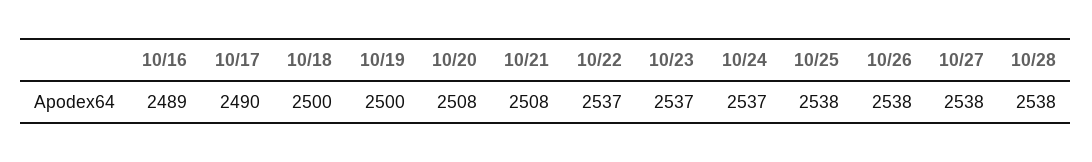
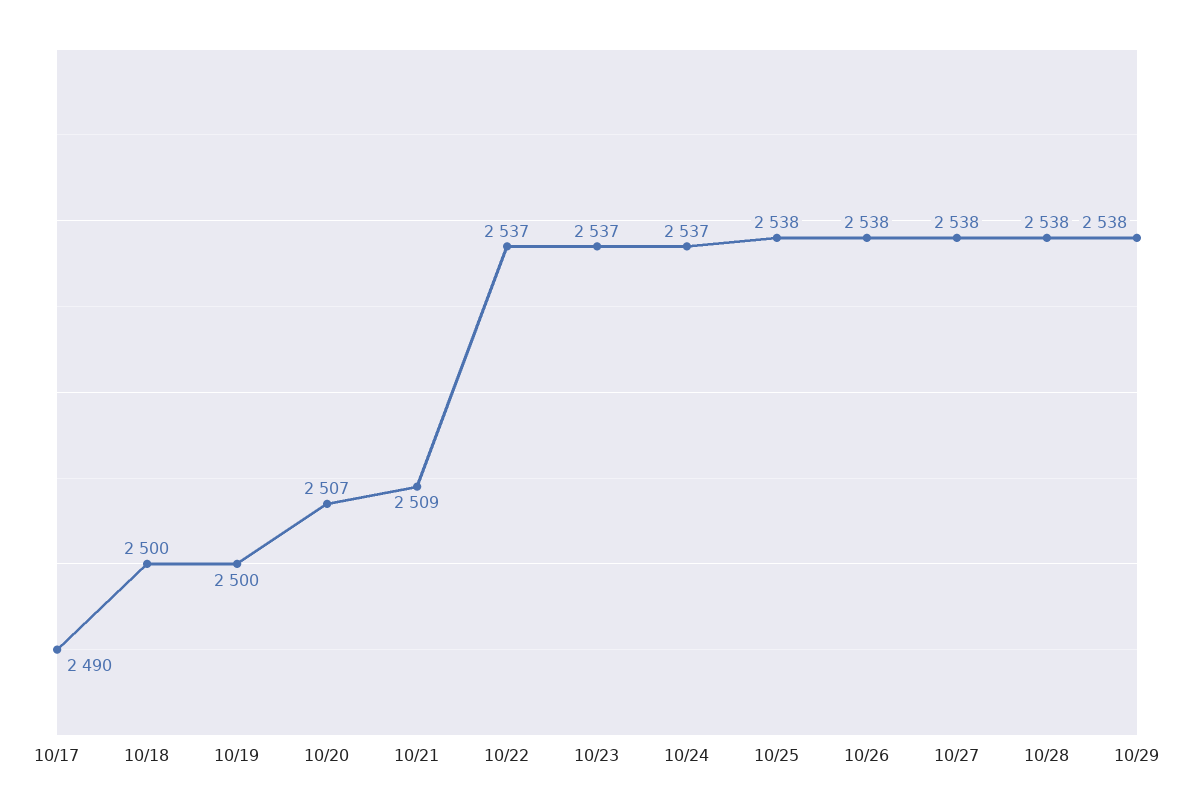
10/16: 2489 -> none
10/20: 2508 -> 2507
10/21: 2508 -> 2509
10/29: none -> 2538

